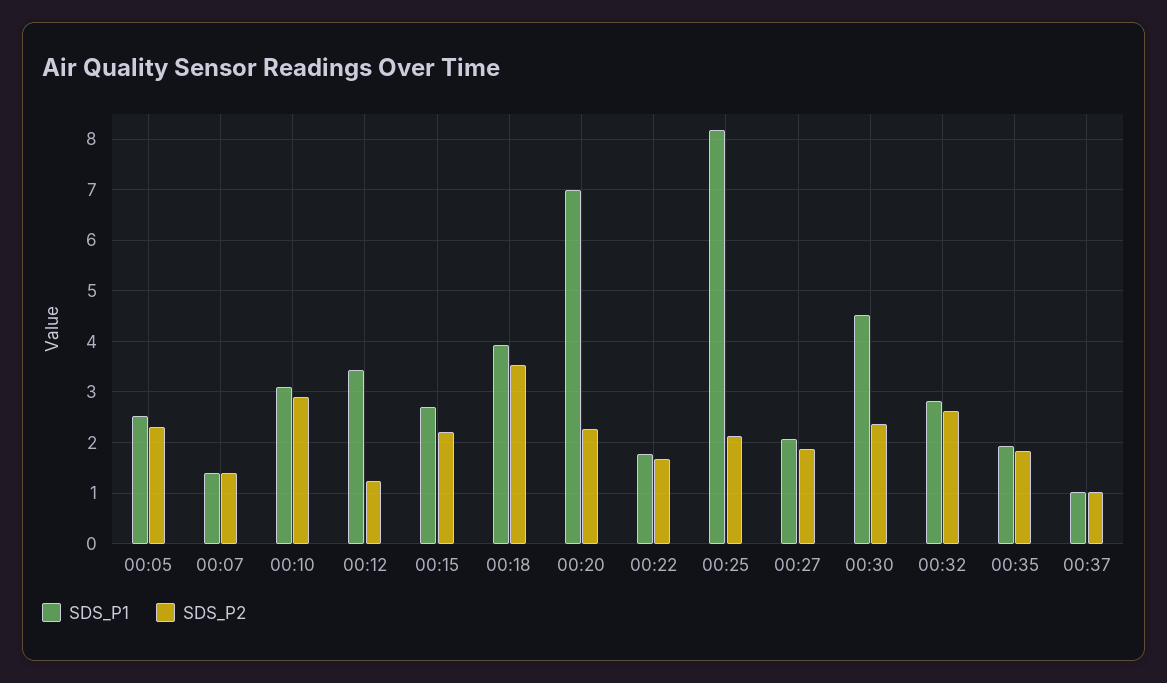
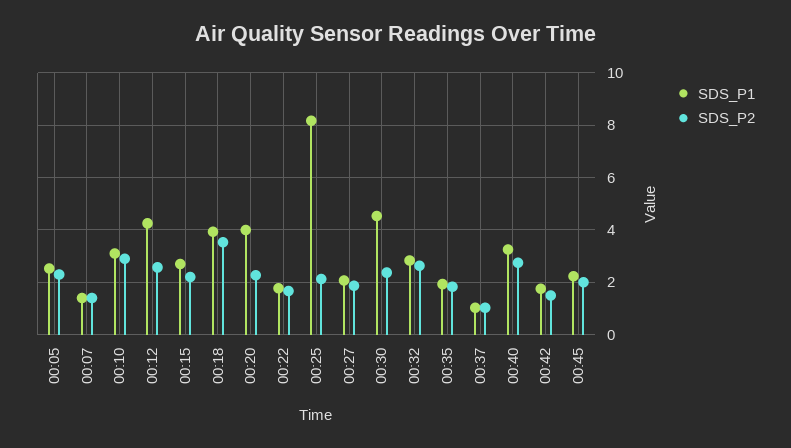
SDS_P1, 00:12: 3.4 -> 4.25
SDS_P2, 00:12: 1.2 -> 2.5
SDS_P1, 00:20: 7 -> 4
SDS_P1, 00:40: none -> 3.25
SDS_P2, 00:40: none -> 2.75
SDS_P1, 00:42: none -> 1.75
SDS_P2, 00:42: none -> 1.5
SDS_P1, 00:45: none -> 2.25
SDS_P2, 00:45: none -> 2

